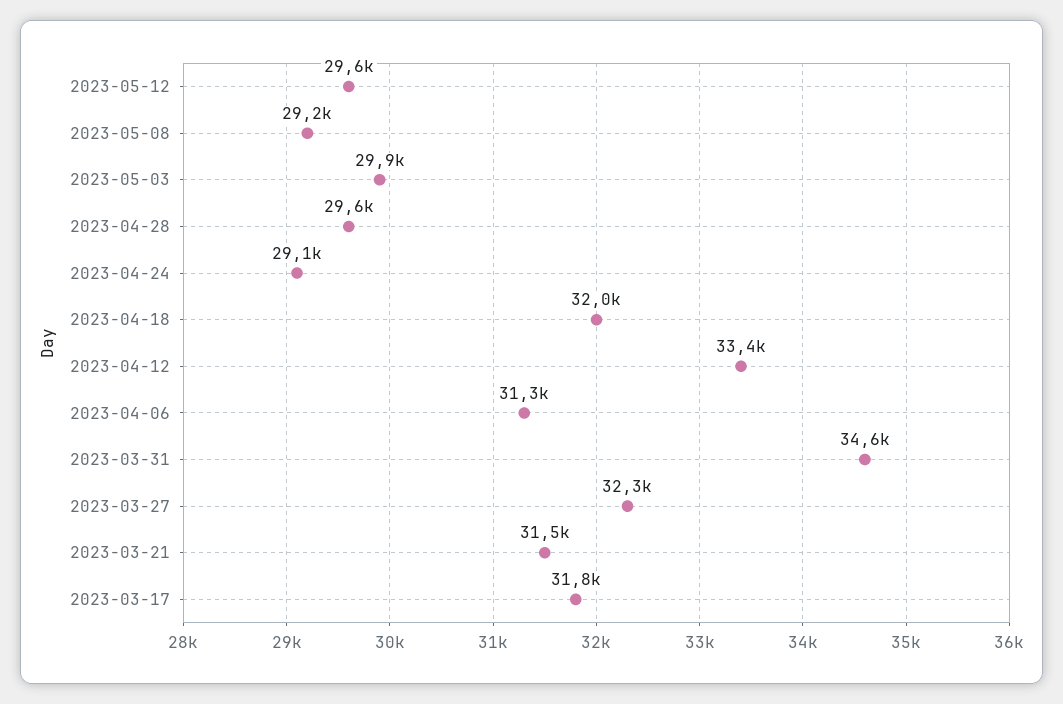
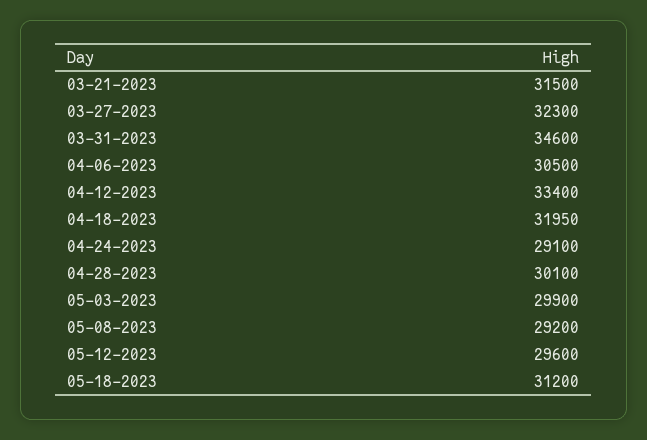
2023-04-28: 29600 -> 30100
2023-04-06: 31300 -> 30500
2023-03-17: 31800 -> none
05-18-2023: none -> 31200

